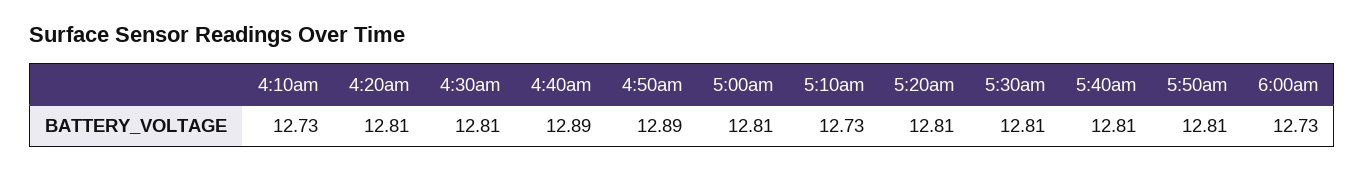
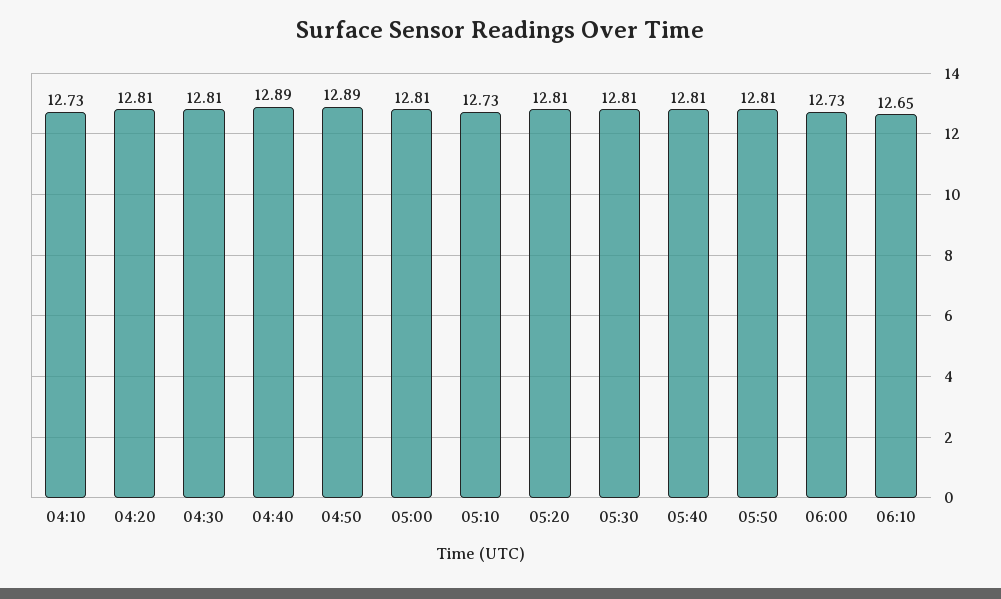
06:10: none -> 12.65

